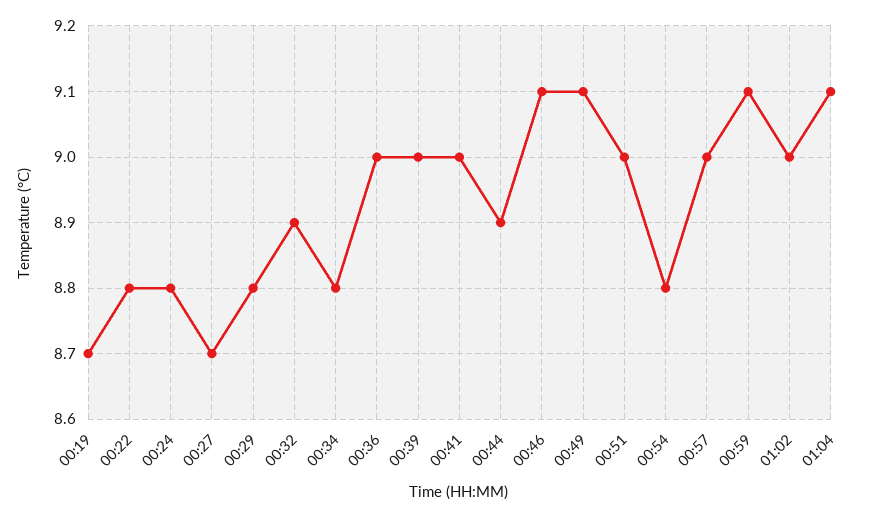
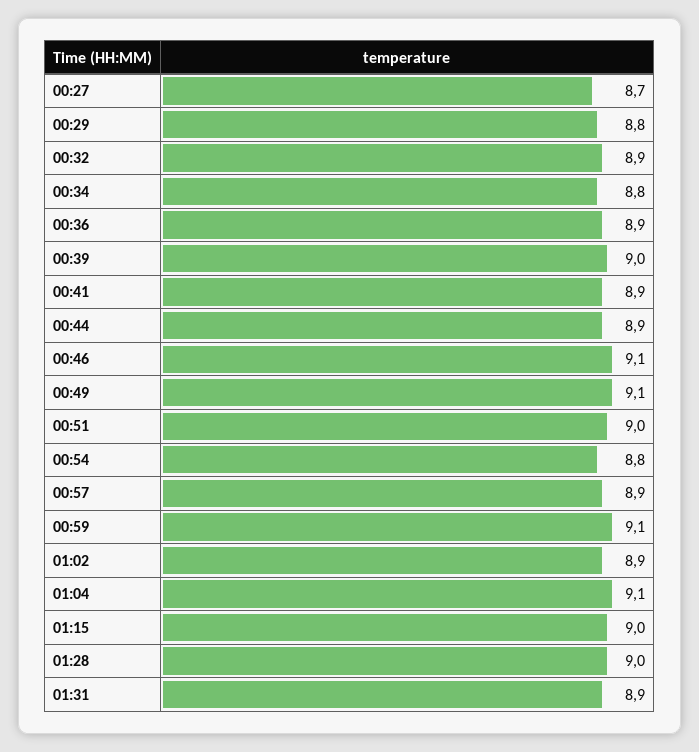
00:19: 8.7 -> none
00:22: 8.8 -> none
00:24: 8.8 -> none
00:36: 9 -> 8.9
00:41: 9 -> 8.9
00:57: 9 -> 8.9
01:02: 9 -> 8.9
01:15: none -> 9
01:28: none -> 9
01:31: none -> 8.9

